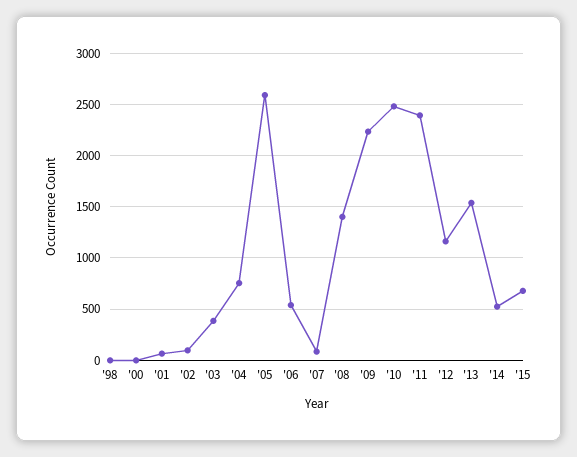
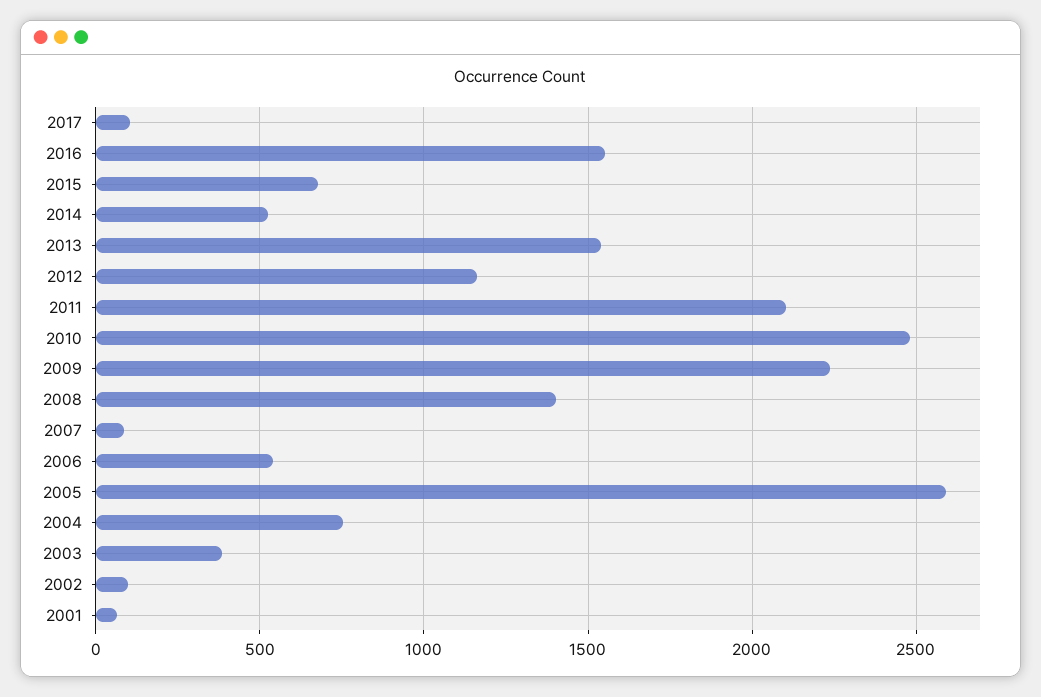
'98: 0 -> none
'00: 0 -> none
'11: 2400 -> 2100
2017: none -> 100
2016: none -> 1550

